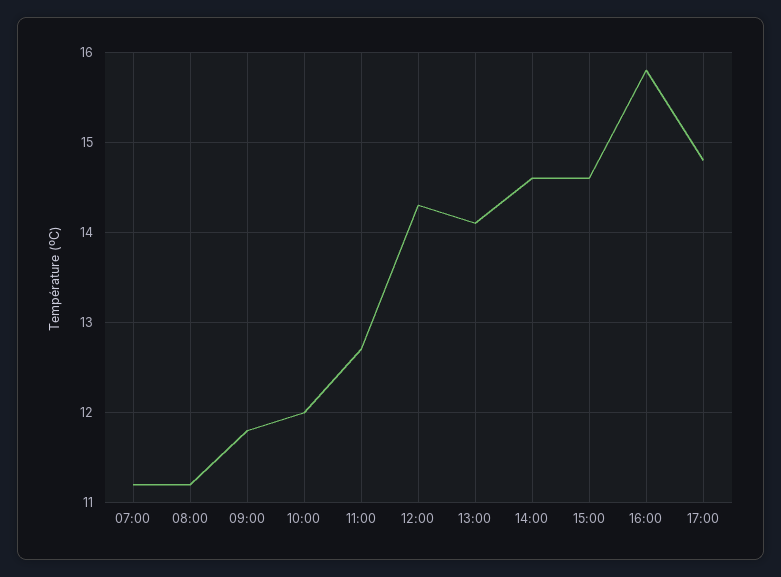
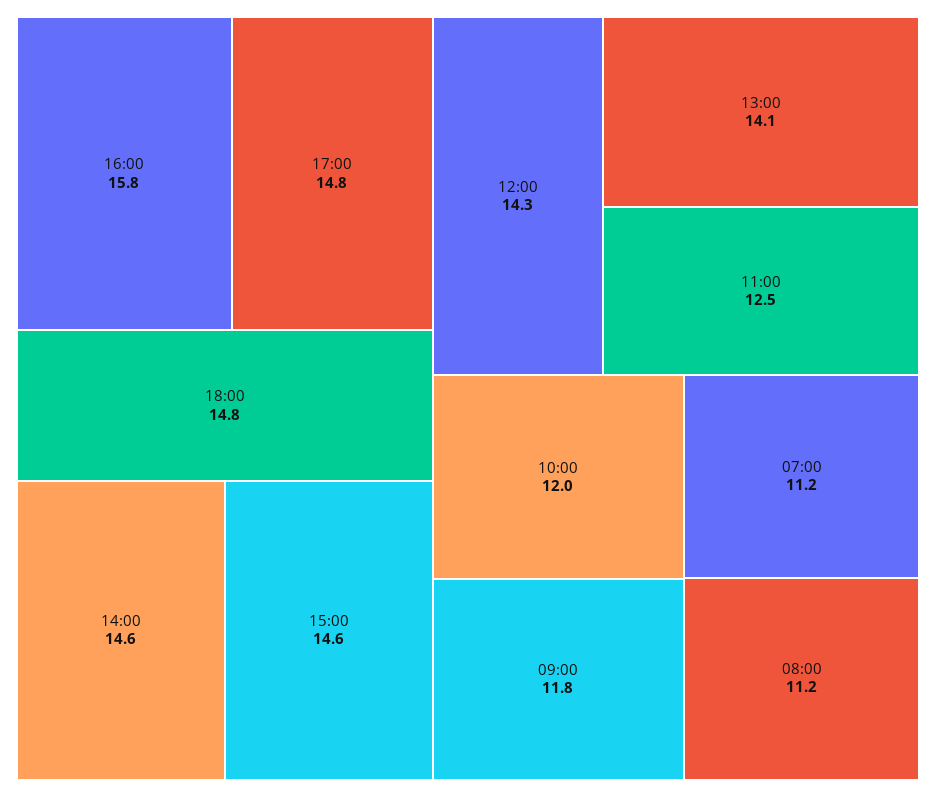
11:00: 12.7 -> 12.5
18:00: none -> 14.8

